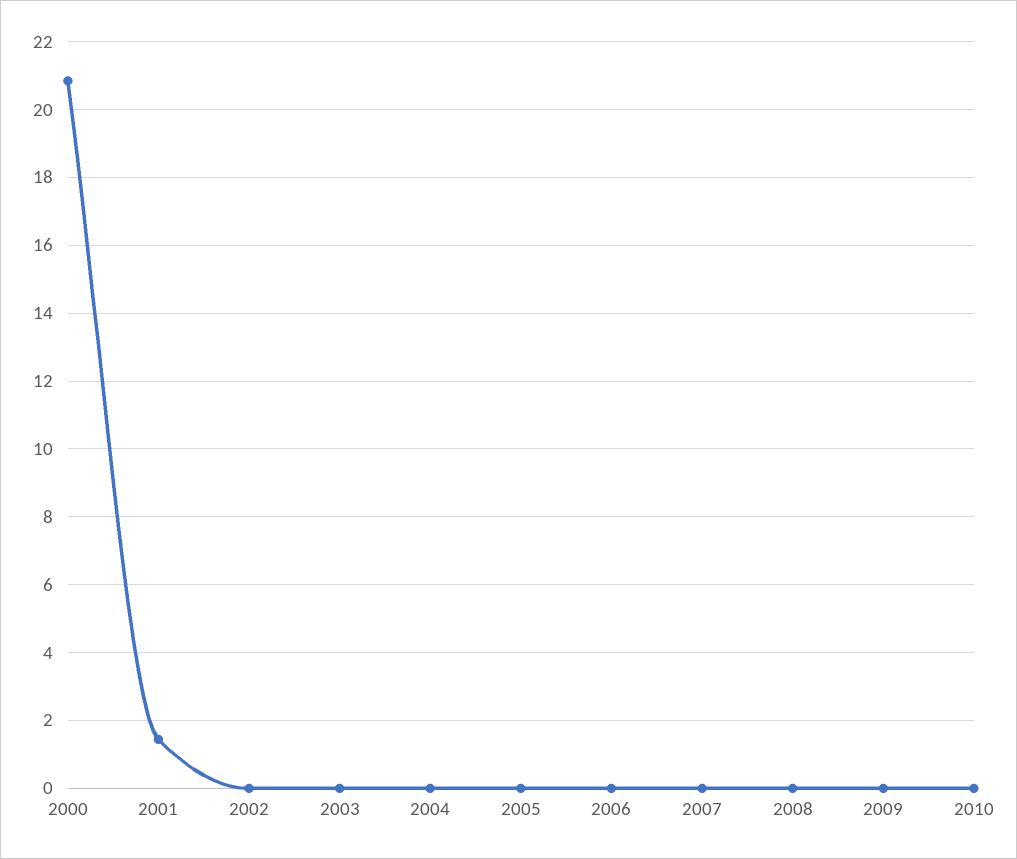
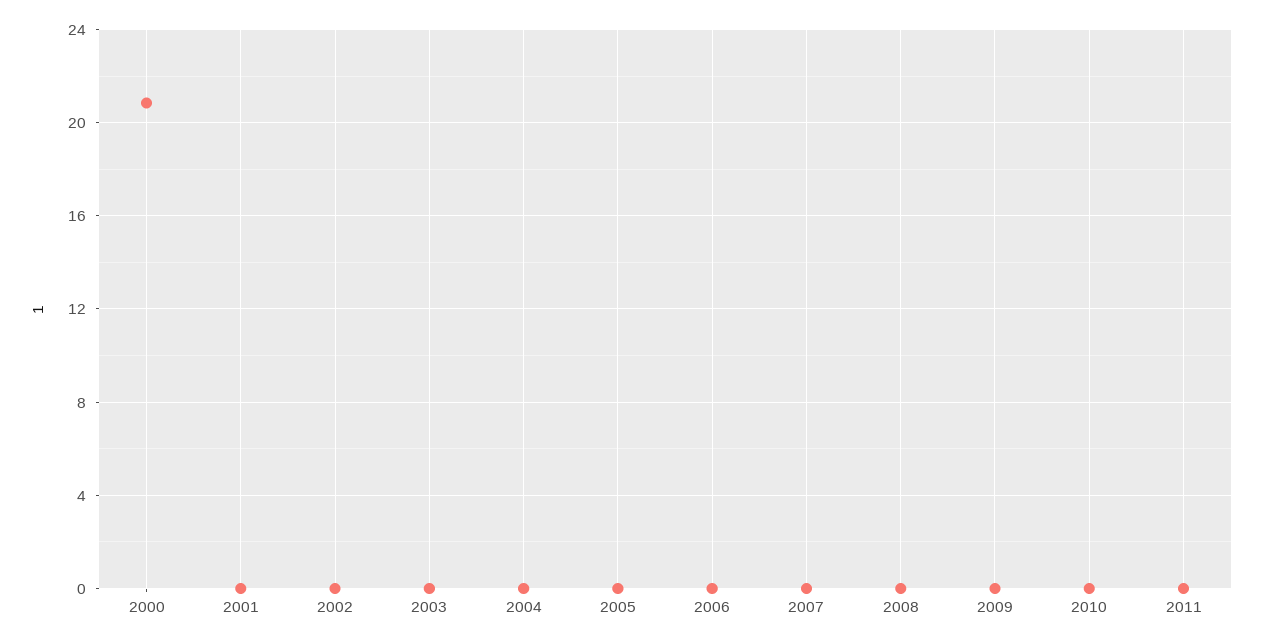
2001: 1.4 -> 0
2011: none -> 0

